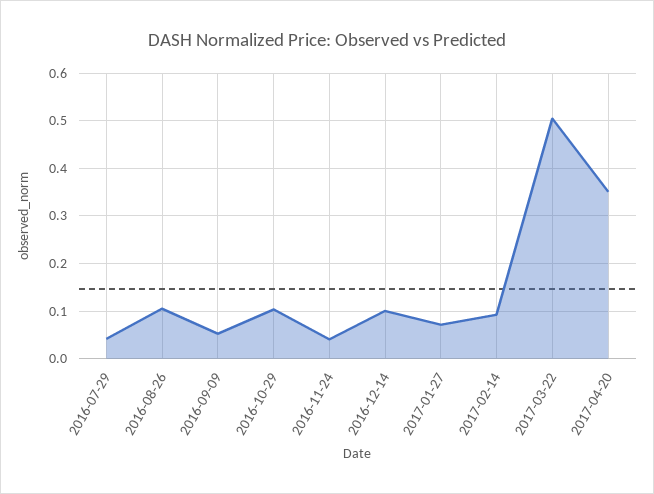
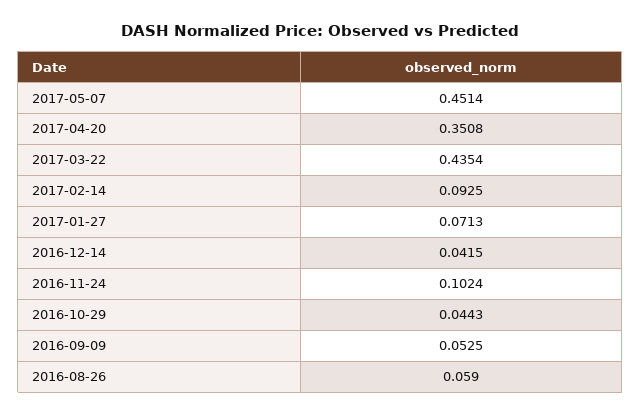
2016-07-29: 0.04 -> none
2016-08-26: 0.1 -> 0.059
2016-10-29: 0.1 -> 0.0443
2016-11-24: 0.04 -> 0.1024
2016-12-14: 0.1 -> 0.0415
2017-03-22: 0.5 -> 0.4354
2017-05-07: none -> 0.4514

